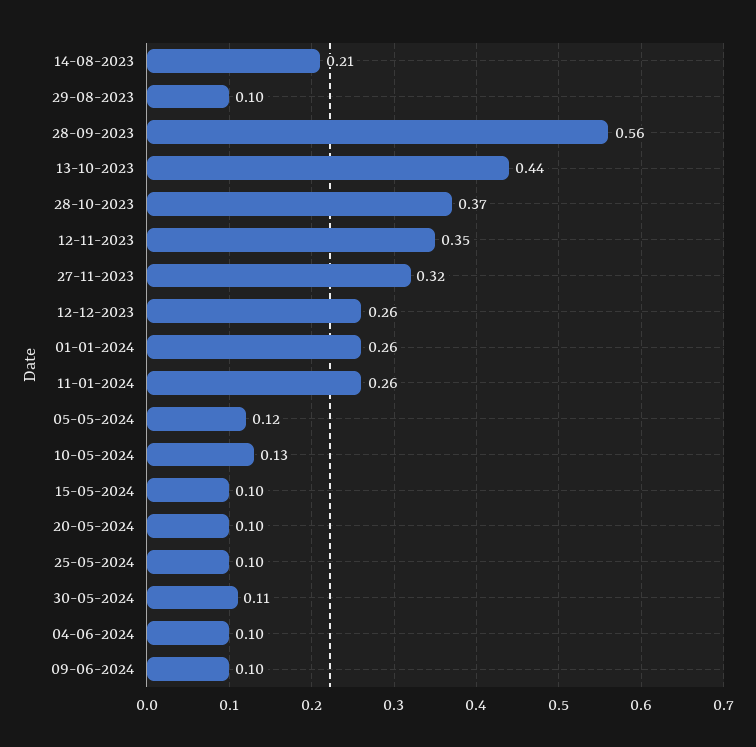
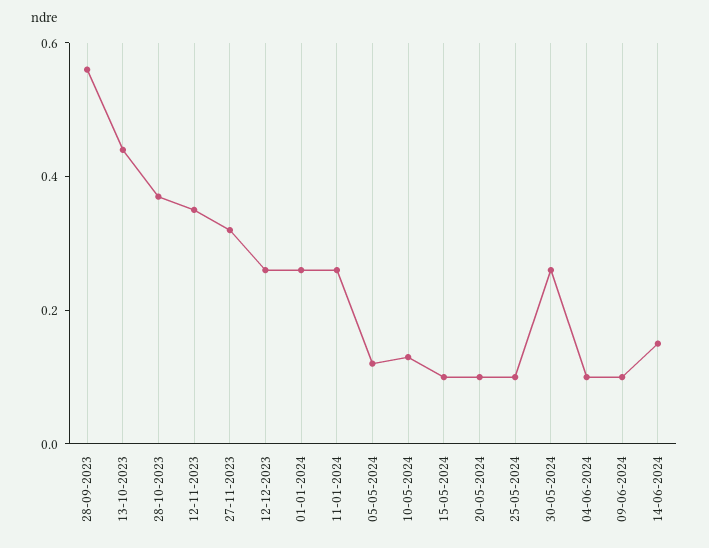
14-08-2023: 0.21 -> none
29-08-2023: 0.1 -> none
30-05-2024: 0.11 -> 0.25
14-06-2024: none -> 0.15

